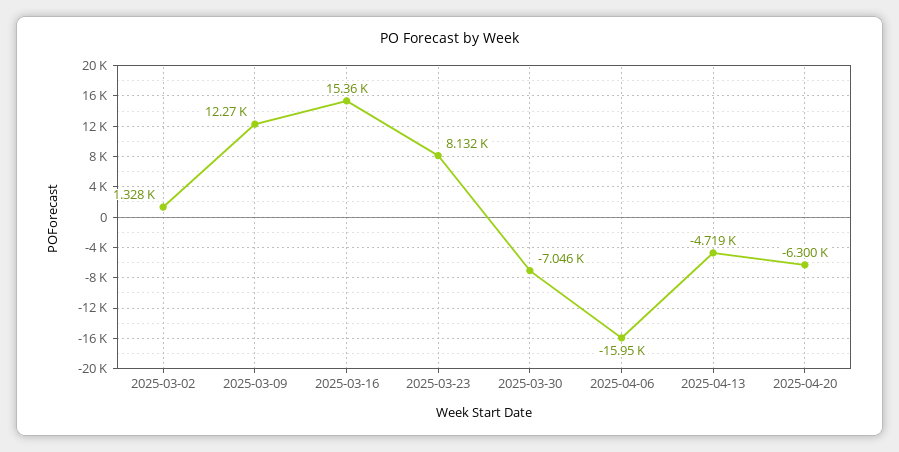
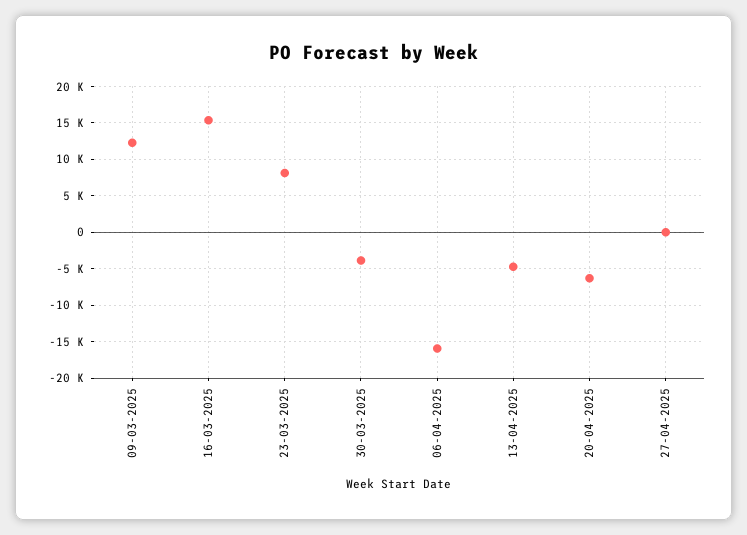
2025-03-02: 1328 -> none
2025-03-30: -7046 -> -4000
27-04-2025: none -> 0

